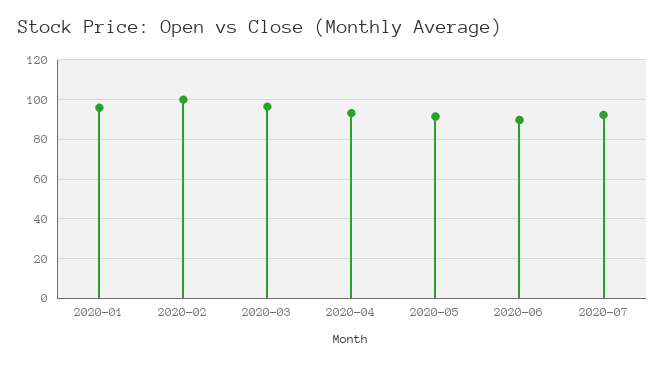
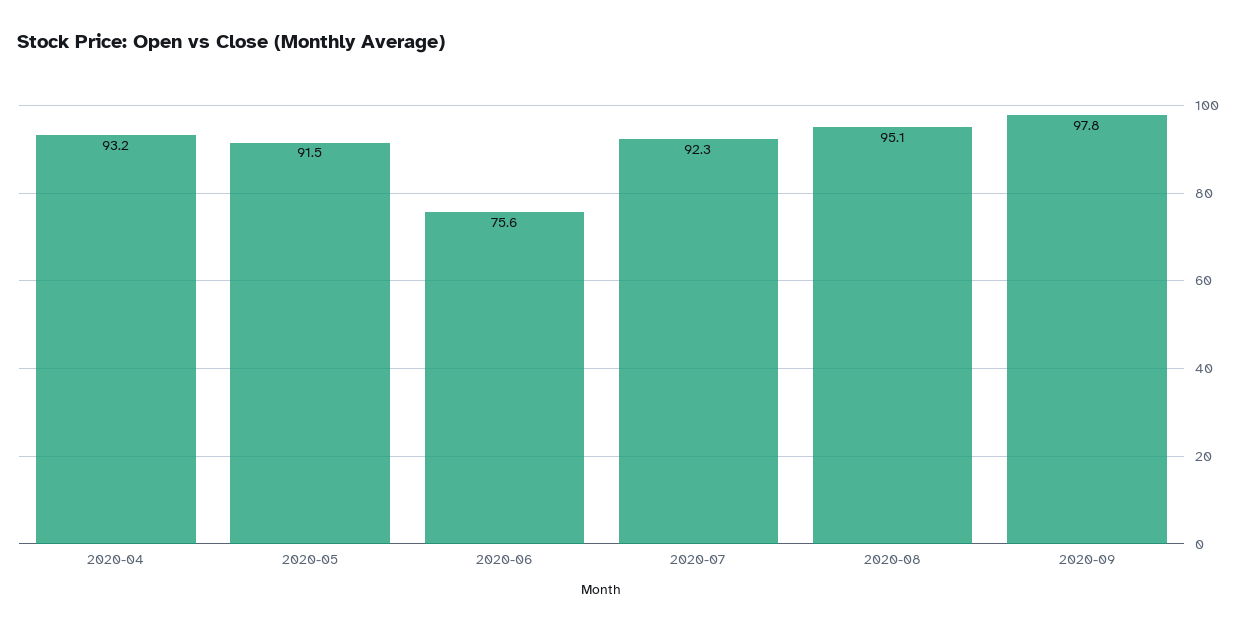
2020-01: 95 -> none
2020-02: 100 -> none
2020-03: 95 -> none
2020-06: 90 -> 75.6
2020-08: none -> 95.1
2020-09: none -> 97.8

